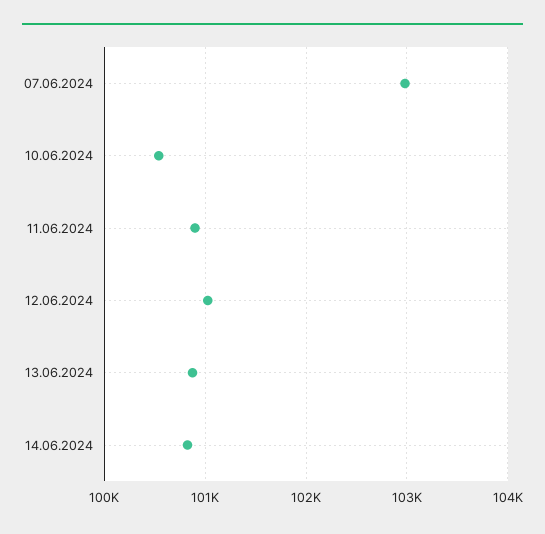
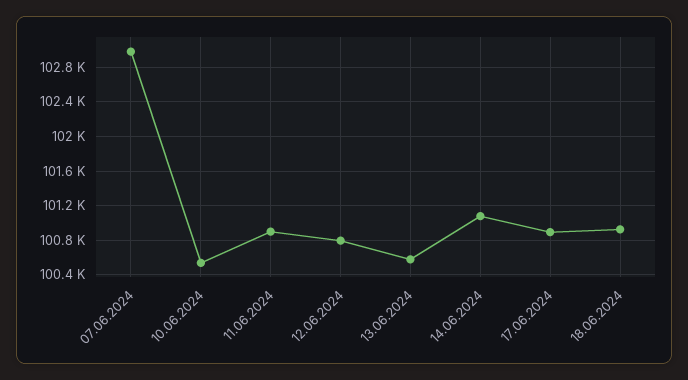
12.06.2024: 101000 -> 100800
13.06.2024: 100900 -> 100600
14.06.2024: 100800 -> 101100
17.06.2024: none -> 100900
18.06.2024: none -> 100900

